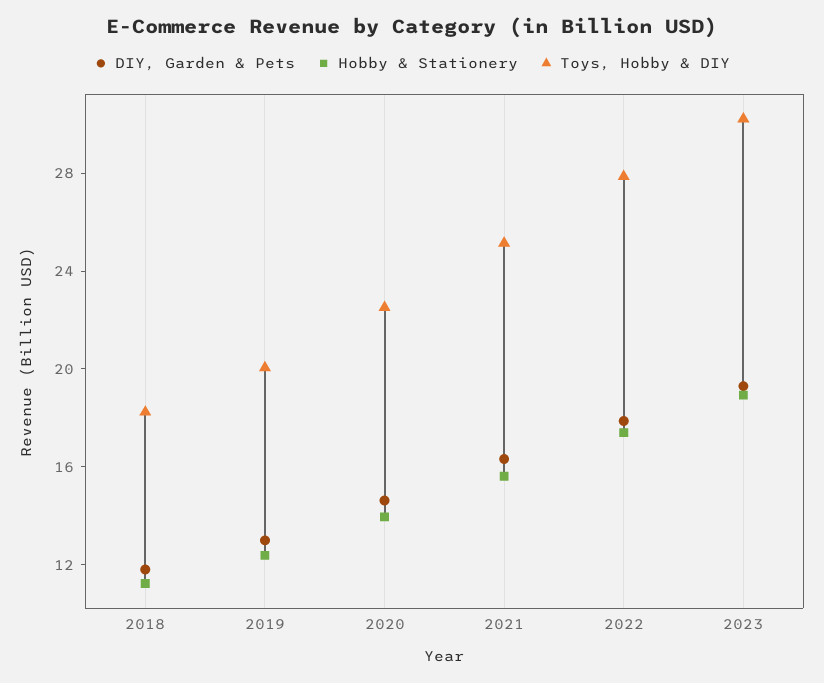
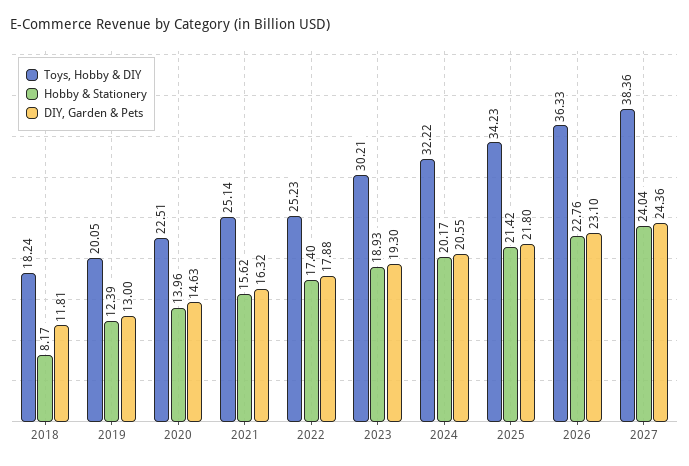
Hobby & Stationery, 2018: 11 -> 8.17
Toys, Hobby & DIY, 2022: 28 -> 25.23
Toys, Hobby & DIY, 2024: none -> 32.22
Hobby & Stationery, 2024: none -> 20.17
DIY, Garden & Pets, 2024: none -> 20.55
Toys, Hobby & DIY, 2025: none -> 34.23
Hobby & Stationery, 2025: none -> 21.42
DIY, Garden & Pets, 2025: none -> 21.8
Toys, Hobby & DIY, 2026: none -> 36.33
Hobby & Stationery, 2026: none -> 22.76
DIY, Garden & Pets, 2026: none -> 23.1
Toys, Hobby & DIY, 2027: none -> 38.36
Hobby & Stationery, 2027: none -> 24.04
DIY, Garden & Pets, 2027: none -> 24.36

